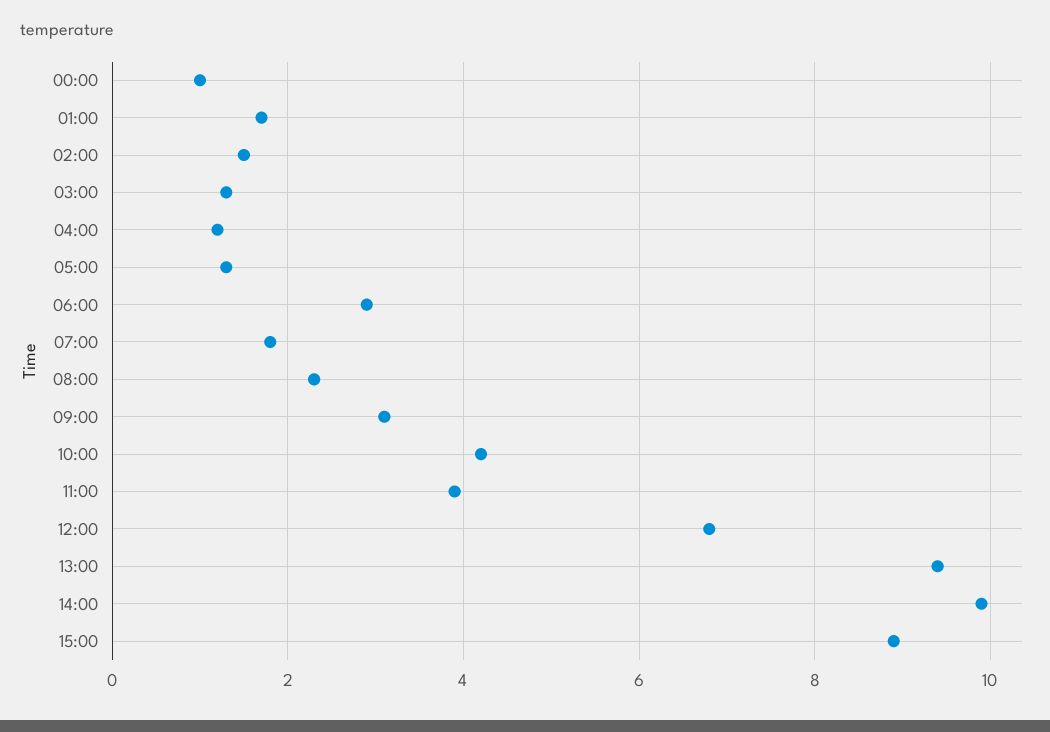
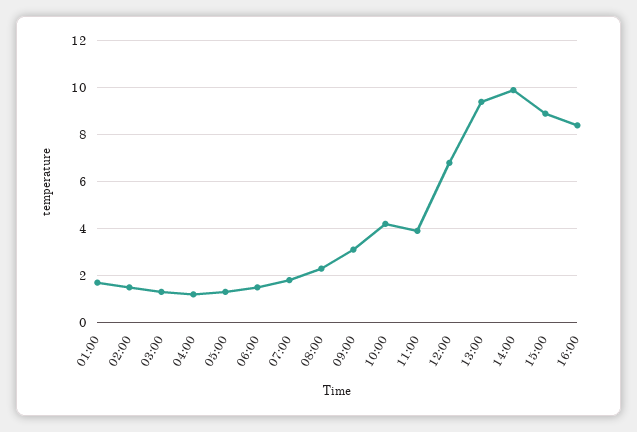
00:00: 1 -> none
06:00: 3 -> 1.5
16:00: none -> 8.5

